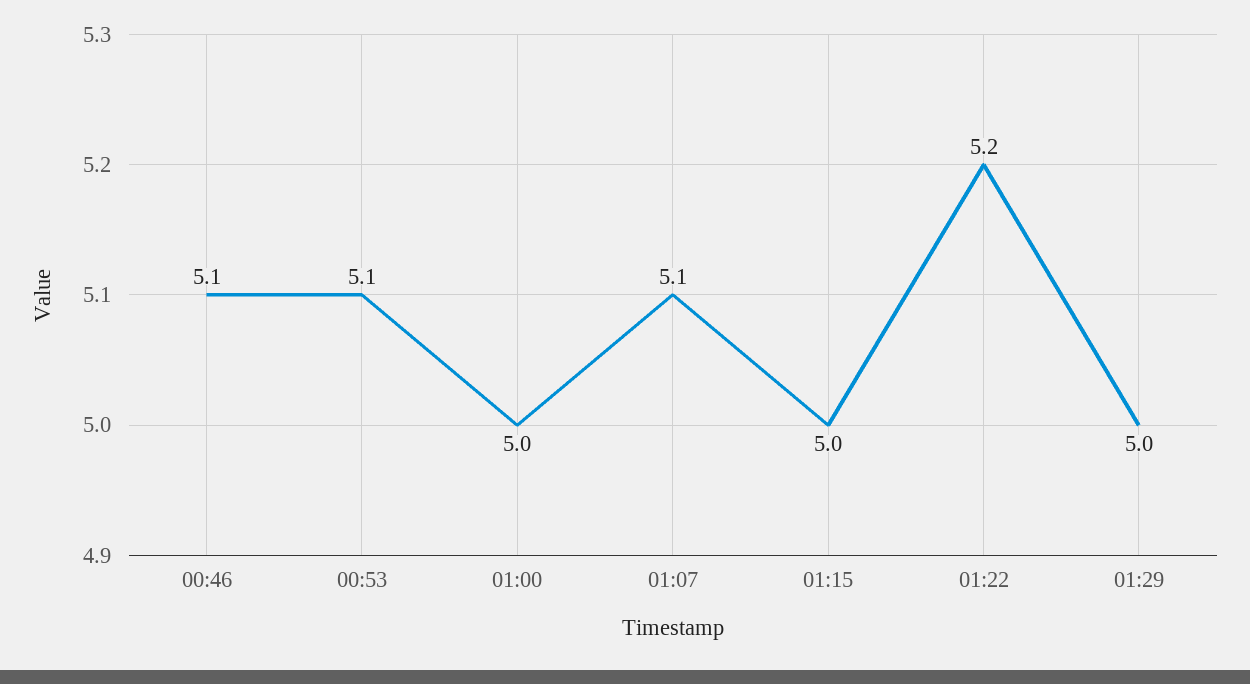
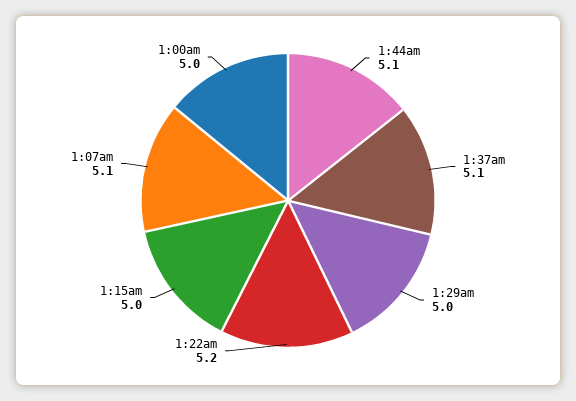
00:46: 5.1 -> none
00:53: 5.1 -> none
1:44am: none -> 5.1
1:37am: none -> 5.1

